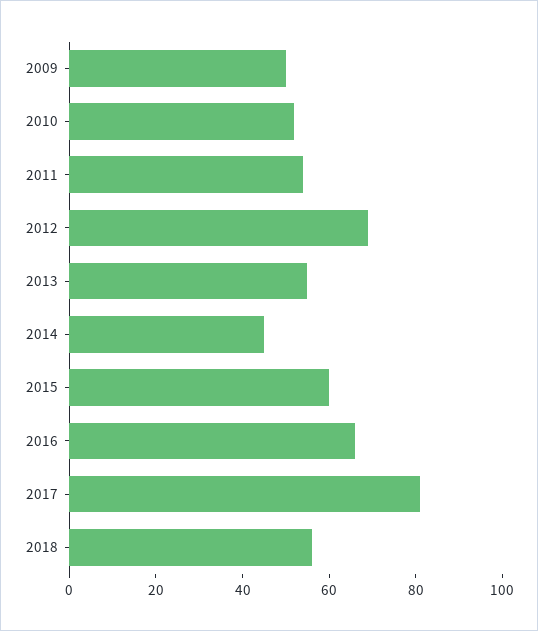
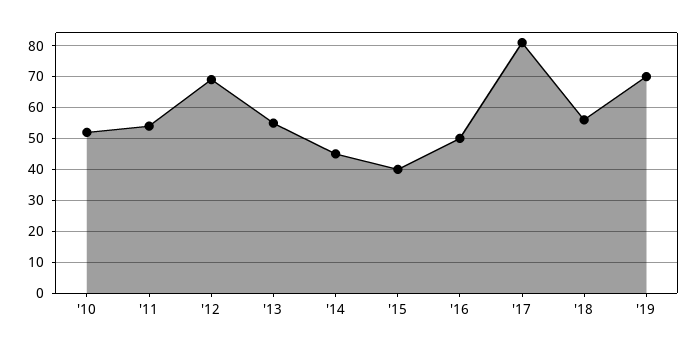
2009: 50 -> none
2015: 60 -> 40
2016: 65 -> 50
'19: none -> 70

